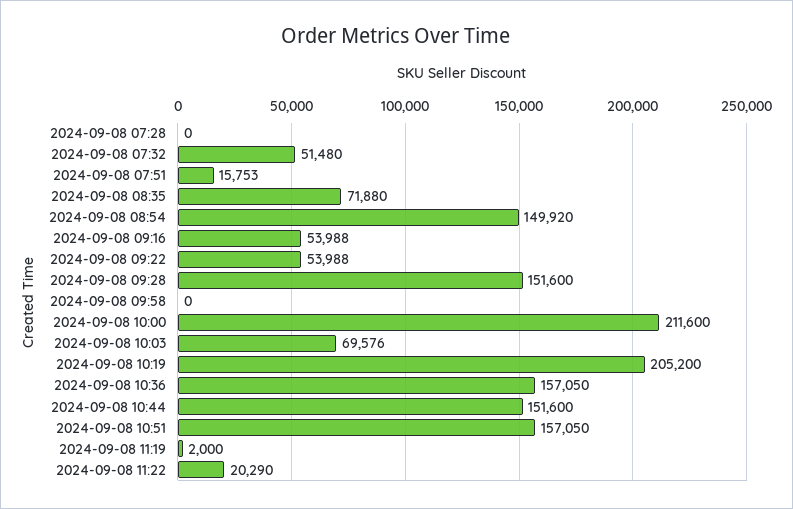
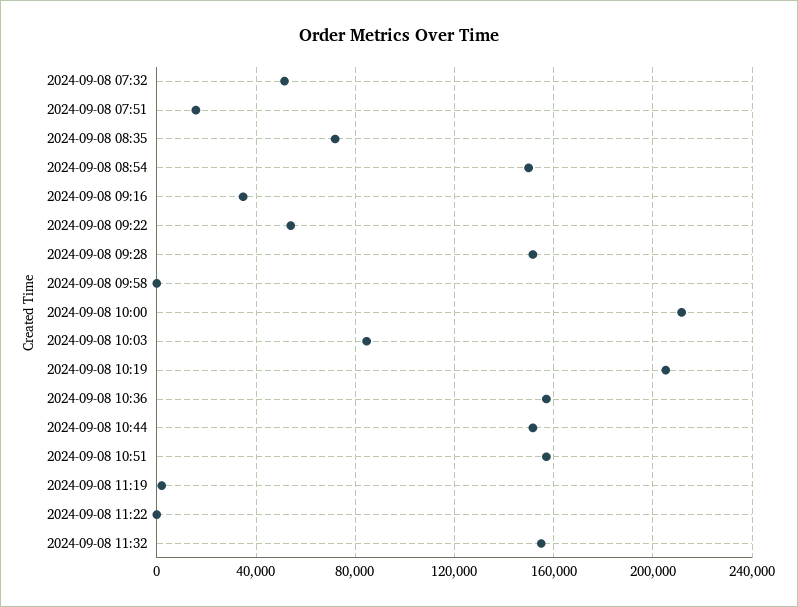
2024-09-08 07:28: 0 -> none
2024-09-08 09:16: 53988 -> 35000
2024-09-08 10:03: 69576 -> 85000
2024-09-08 11:22: 20290 -> 0
2024-09-08 11:32: none -> 155000

